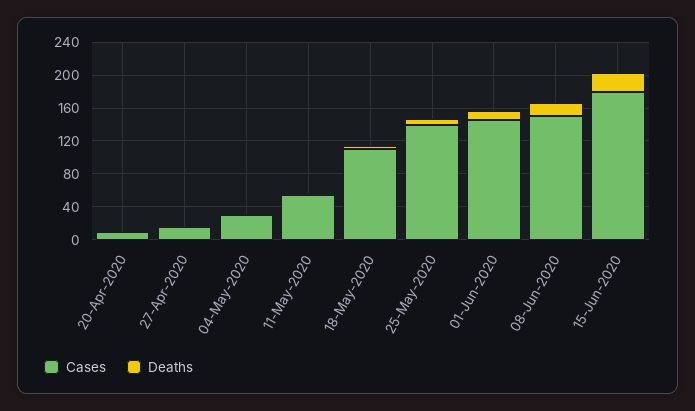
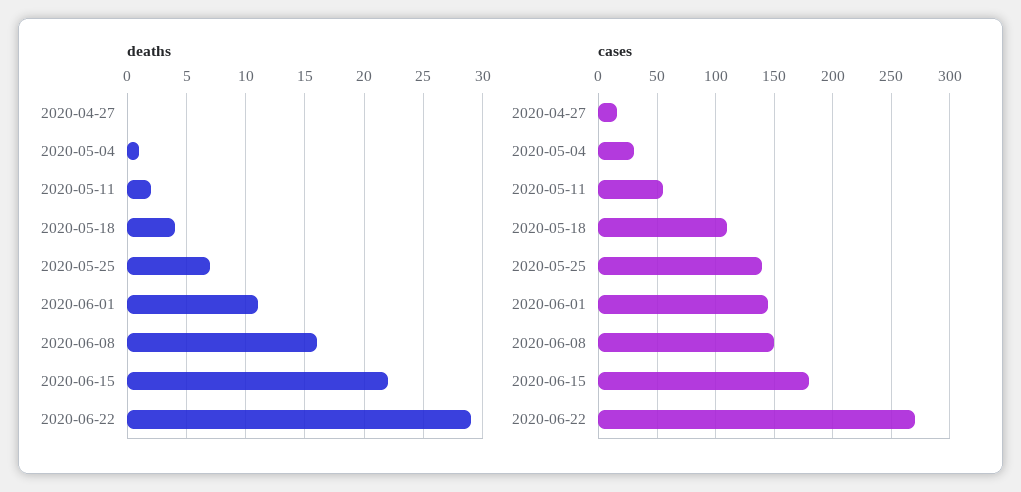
Cases, 20-Apr-2020: 10 -> none
Deaths, 20-Apr-2020: 0 -> none
Deaths, 2020-06-22: none -> 29
Cases, 2020-06-22: none -> 270

